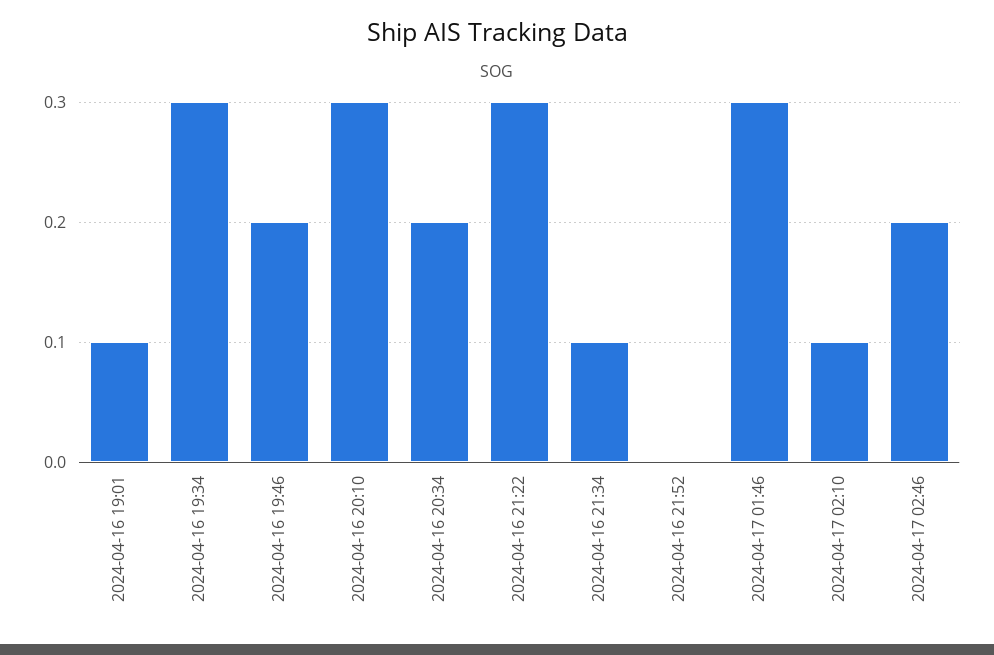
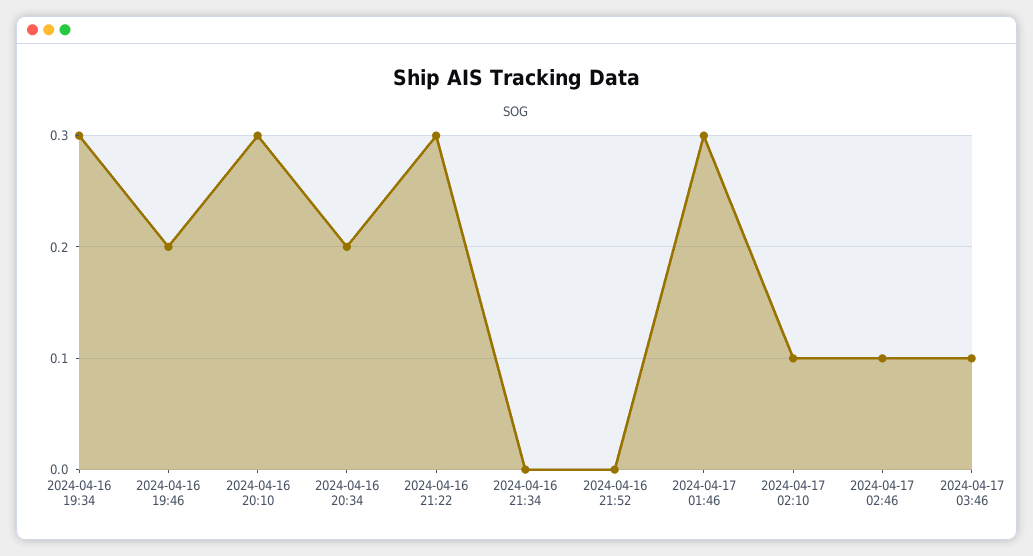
2024-04-16 19:01: 0.1 -> none
2024-04-16 21:34: 0.1 -> 0
2024-04-17 02:46: 0.2 -> 0.1
2024-04-17 03:46: none -> 0.1

